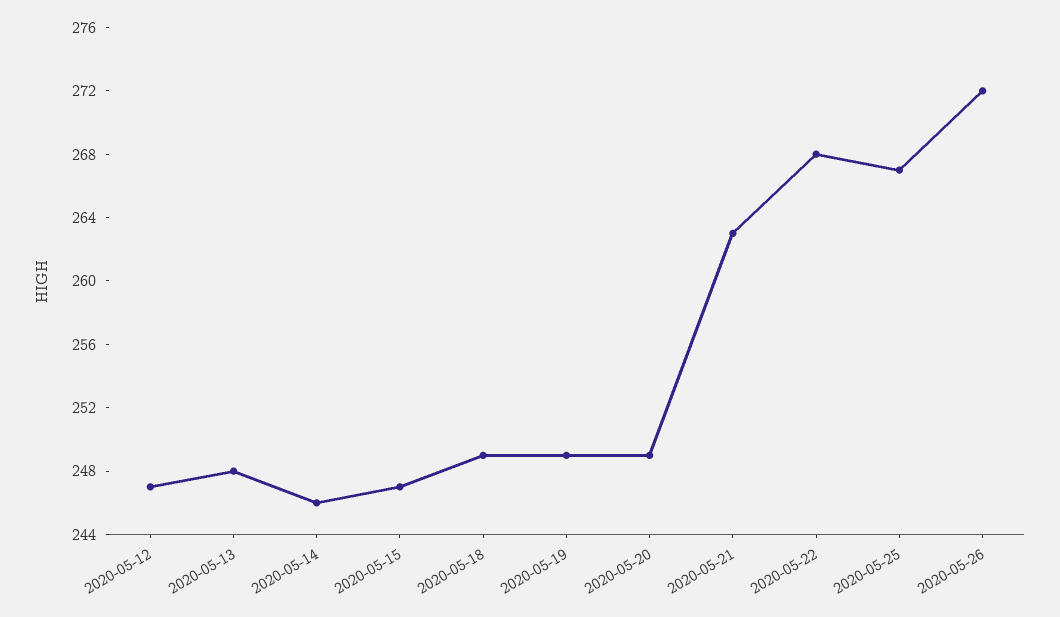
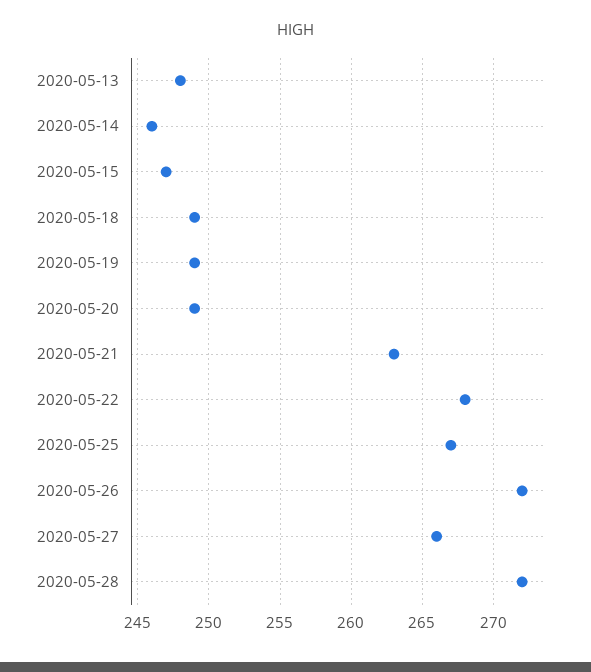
2020-05-12: 247 -> none
2020-05-27: none -> 266
2020-05-28: none -> 272

